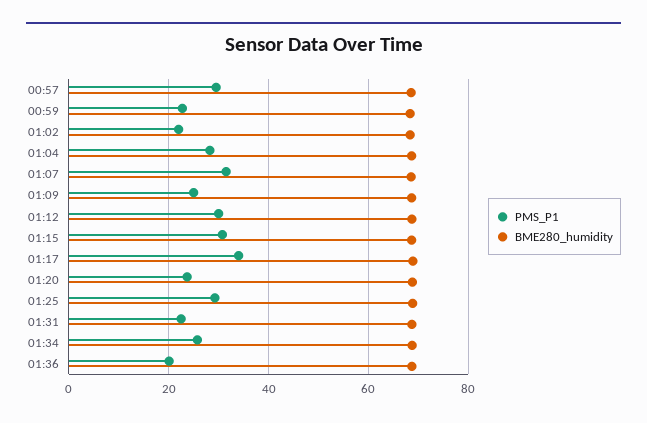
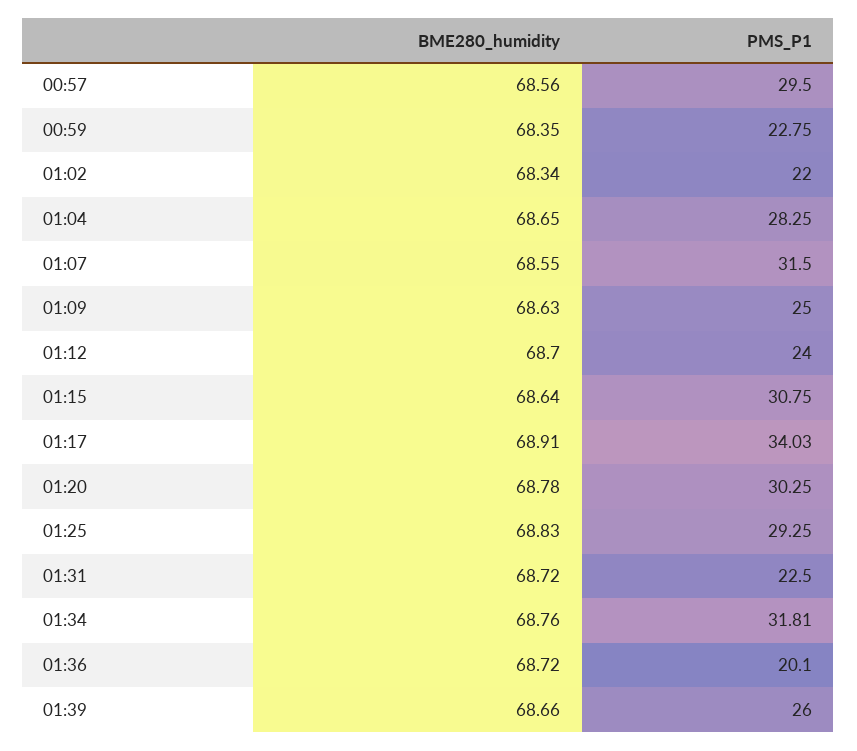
PMS_P1, 01:12: 30 -> 24
PMS_P1, 01:20: 24 -> 30.25
PMS_P1, 01:34: 26 -> 31.81
BME280_humidity, 01:39: none -> 68.66
PMS_P1, 01:39: none -> 26

